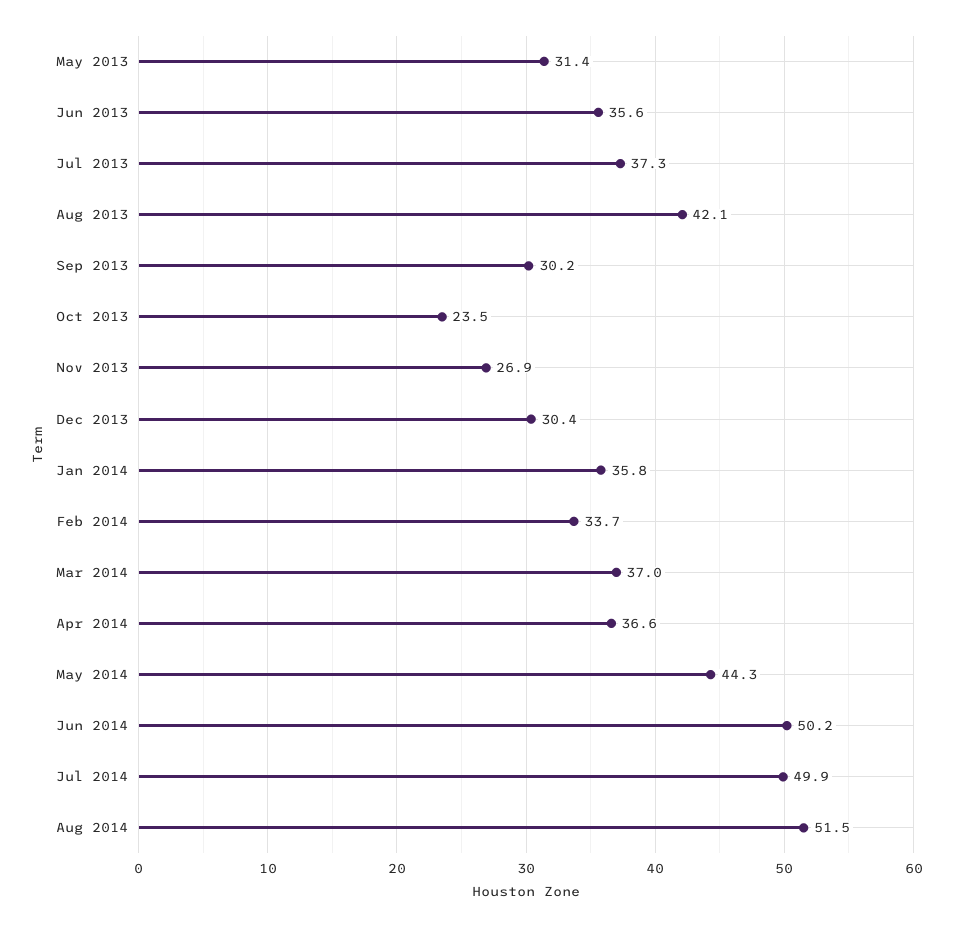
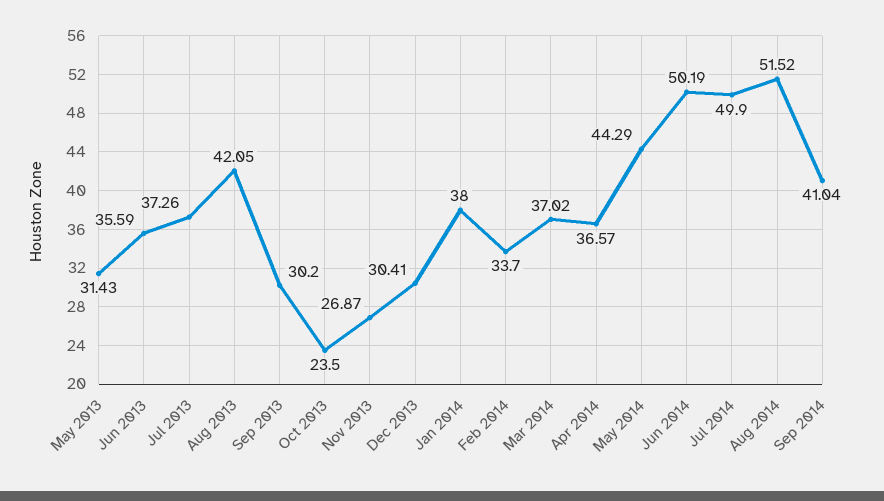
Jan 2014: 35.8 -> 38
Sep 2014: none -> 41.04

